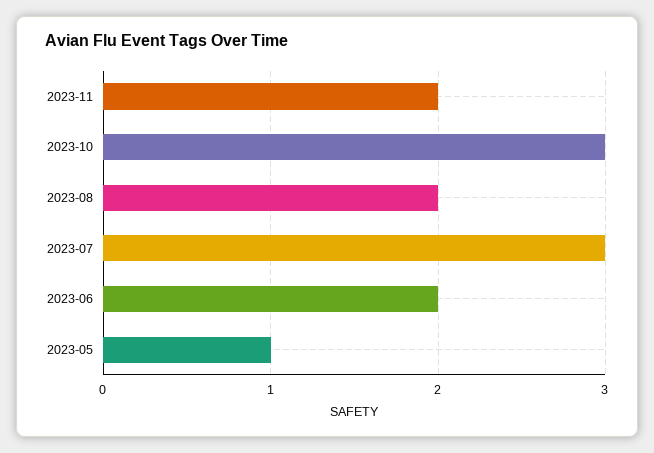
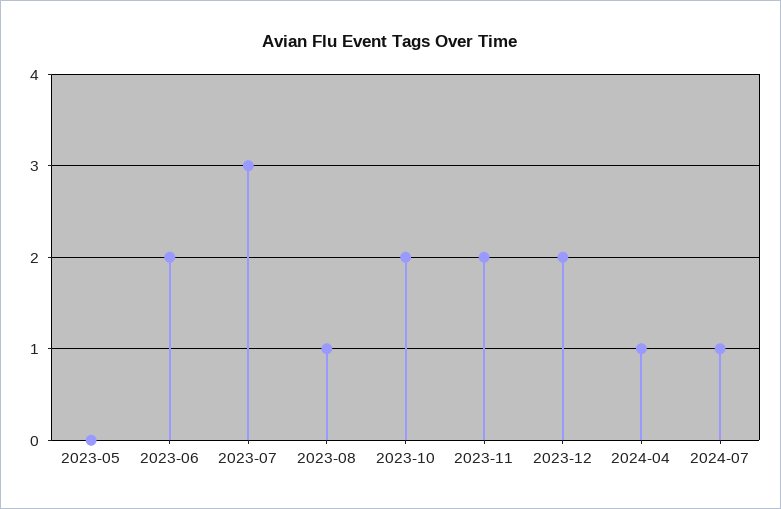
2023-10: 3 -> 2
2023-08: 2 -> 1
2023-05: 1 -> 0
2023-12: none -> 2
2024-04: none -> 1
2024-07: none -> 1

